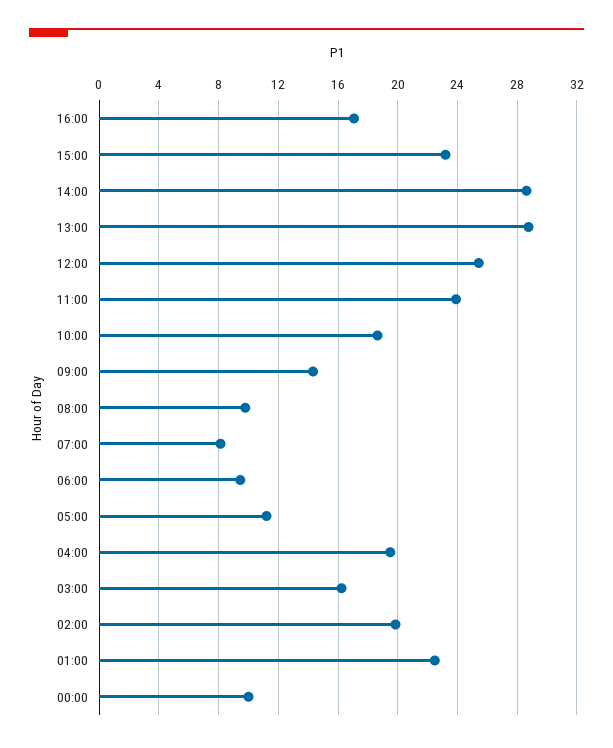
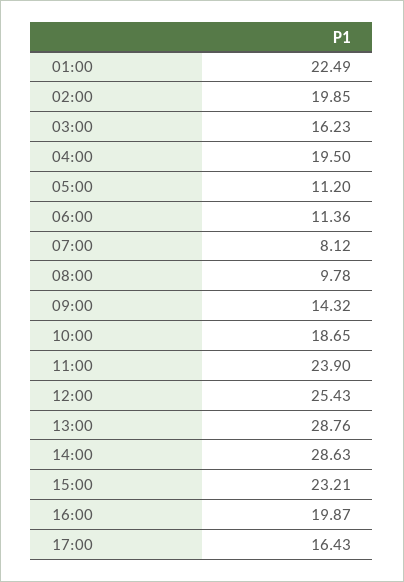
16:00: 17 -> 19.87
06:00: 9.5 -> 11.36
00:00: 10 -> none
17:00: none -> 16.43

